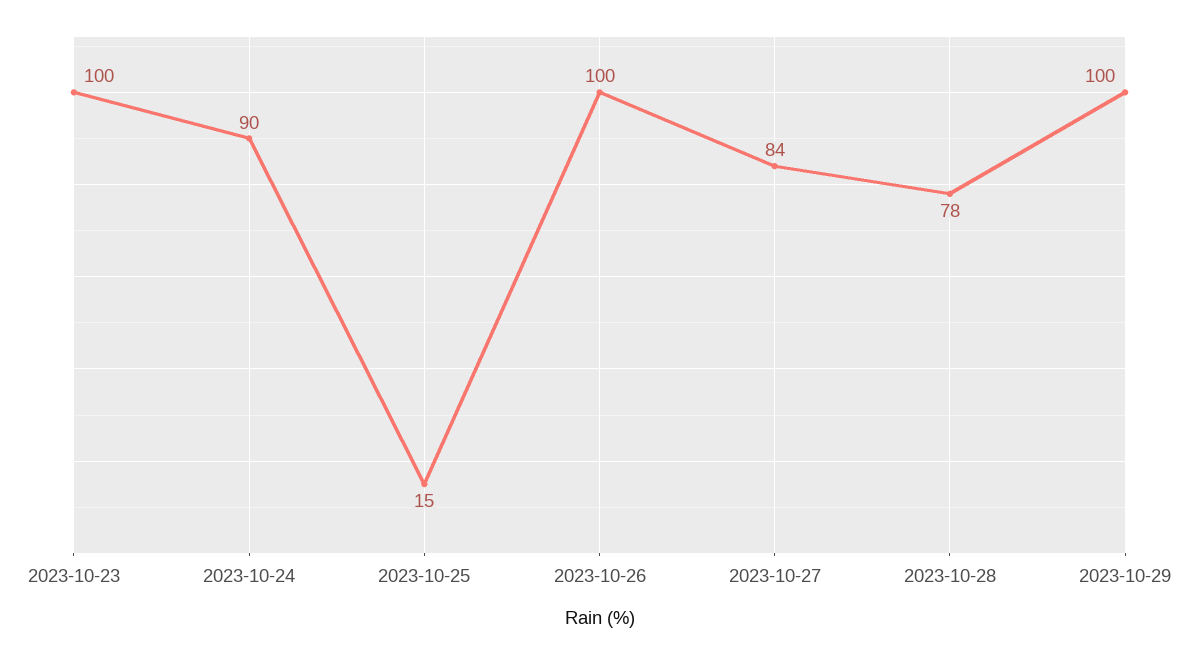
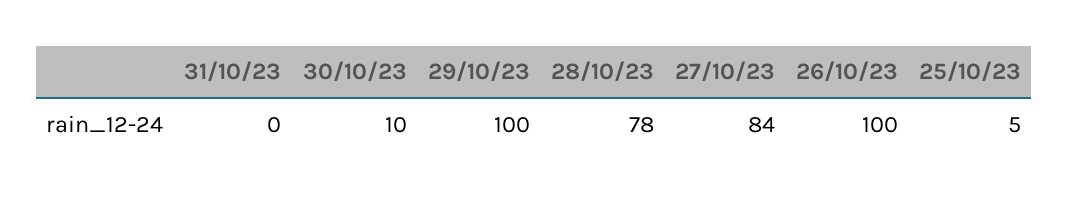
2023-10-23: 100 -> none
2023-10-24: 90 -> none
2023-10-25: 15 -> 5
31/10/23: none -> 0
30/10/23: none -> 10

